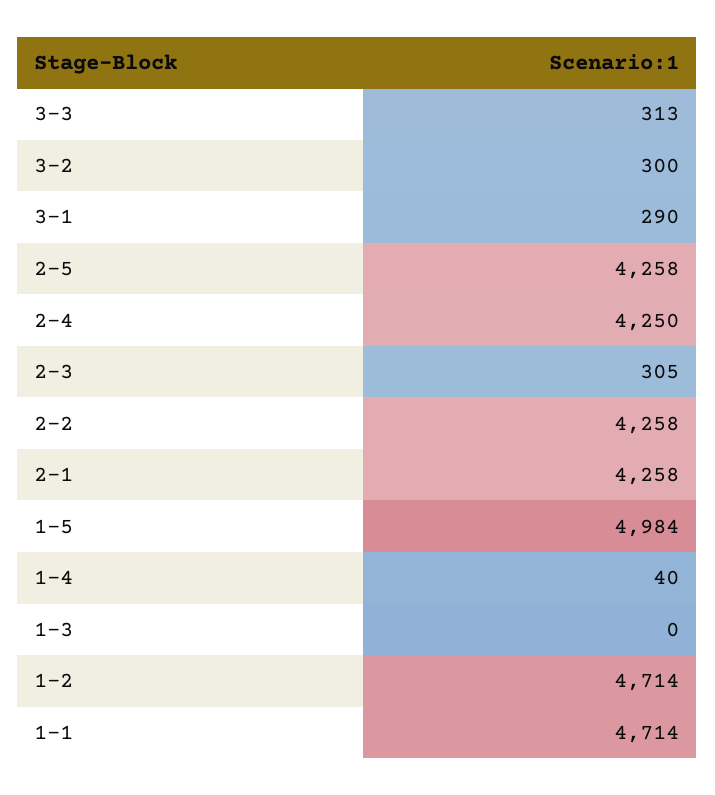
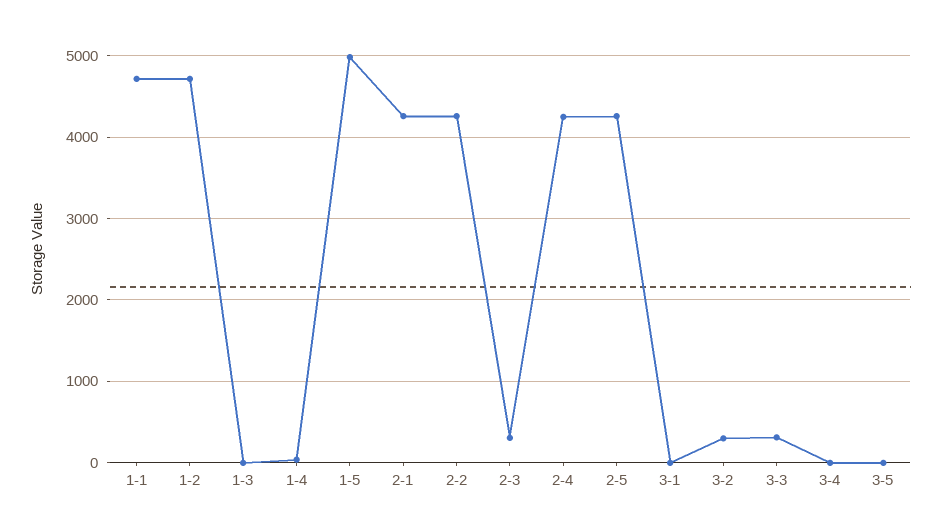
3-1: 290 -> 0
3-4: none -> 0
3-5: none -> 0

